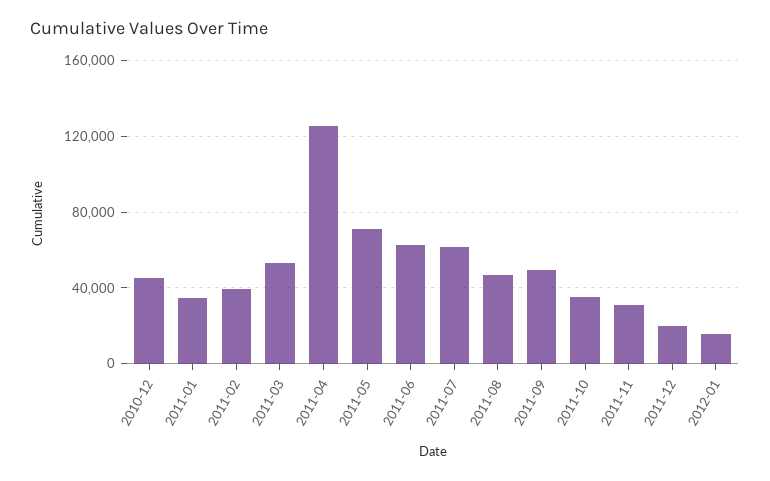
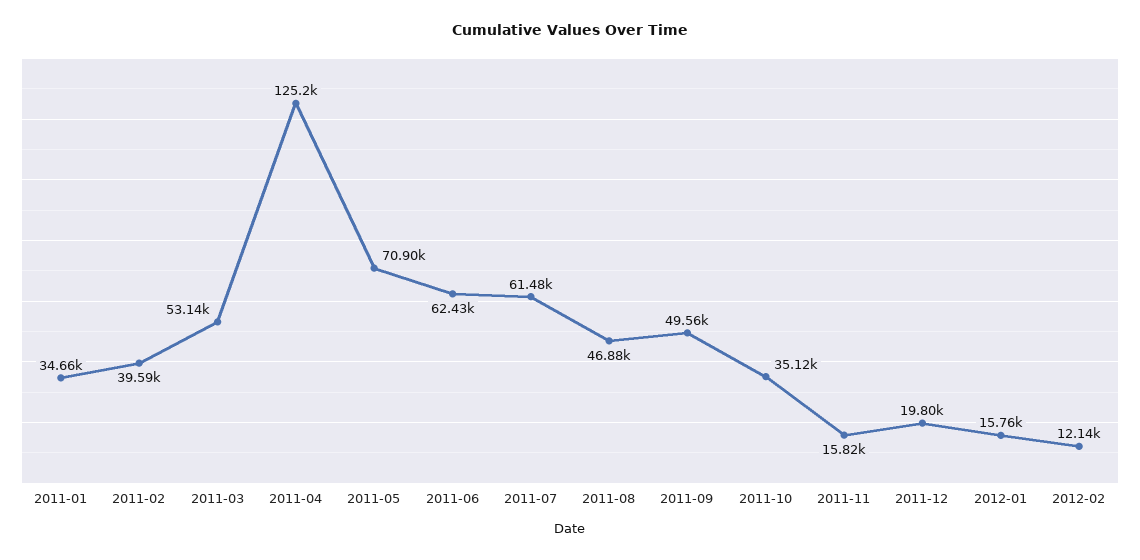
2010-12: 45000 -> none
2011-11: 30000 -> 15820
2012-02: none -> 12140

